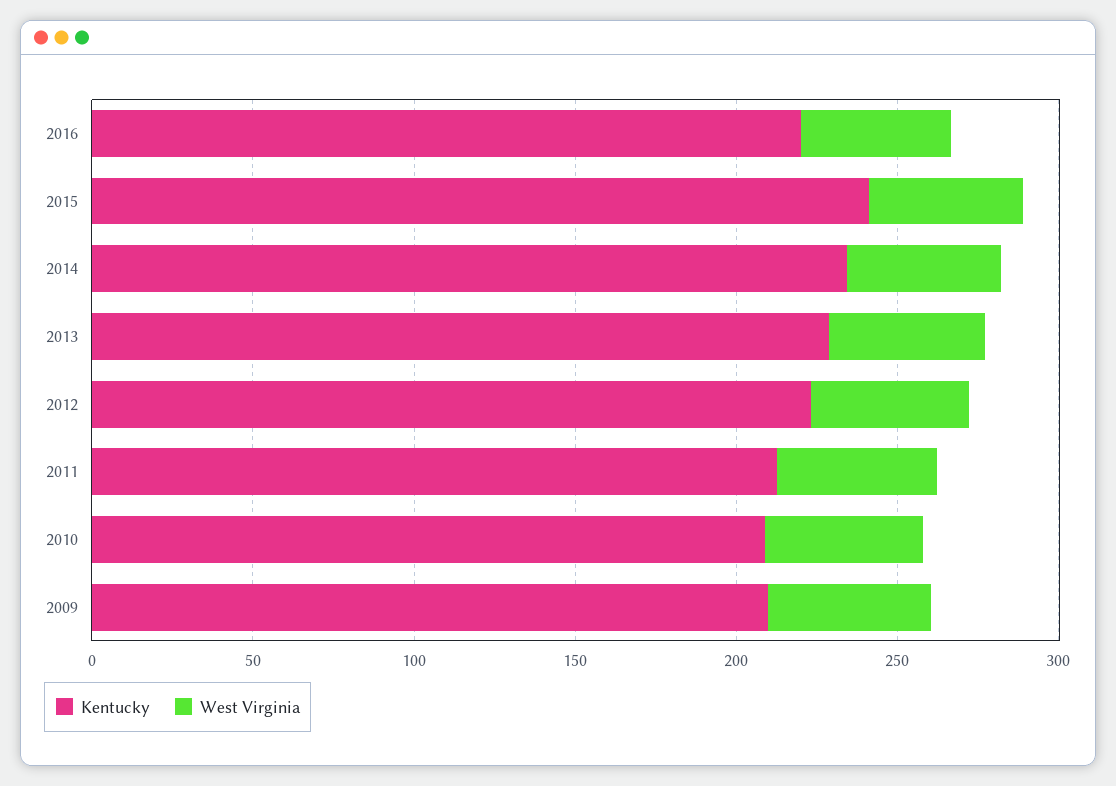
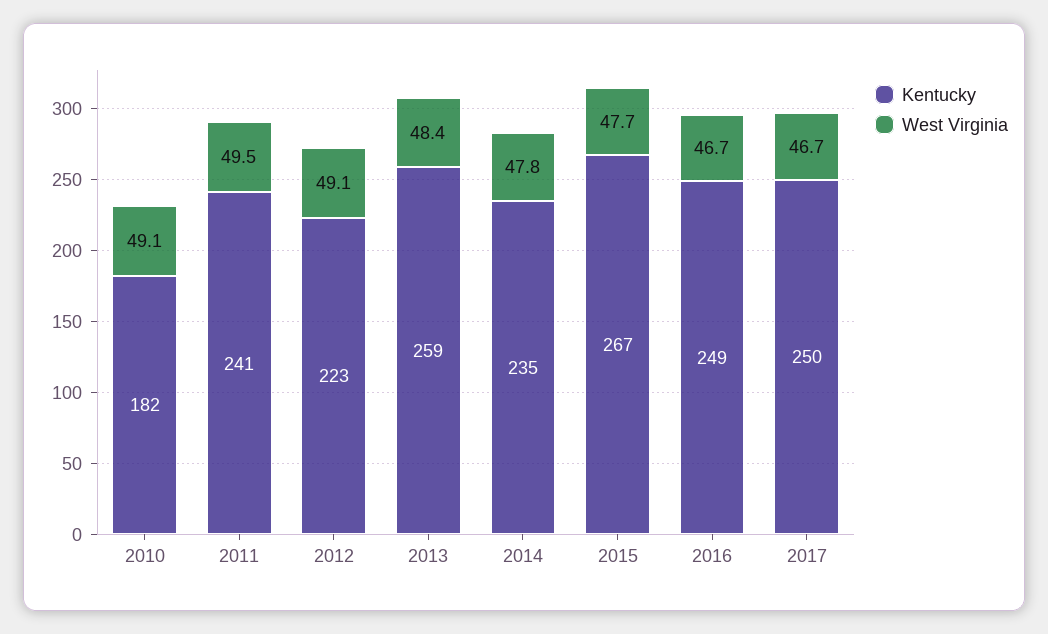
Kentucky, 2016: 220 -> 249
Kentucky, 2015: 240 -> 267
Kentucky, 2013: 230 -> 259
Kentucky, 2011: 210 -> 241
Kentucky, 2010: 210 -> 182
Kentucky, 2009: 210 -> none
West Virginia, 2009: 50 -> none
Kentucky, 2017: none -> 250
West Virginia, 2017: none -> 46.7

